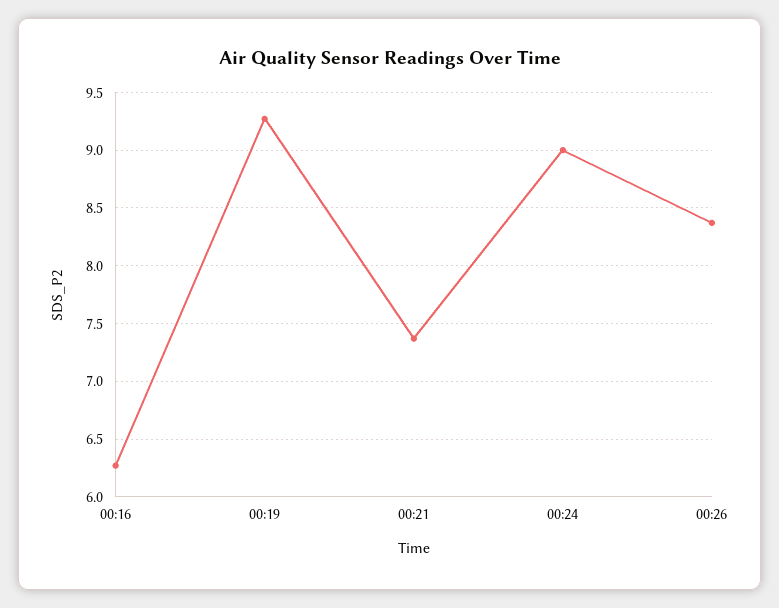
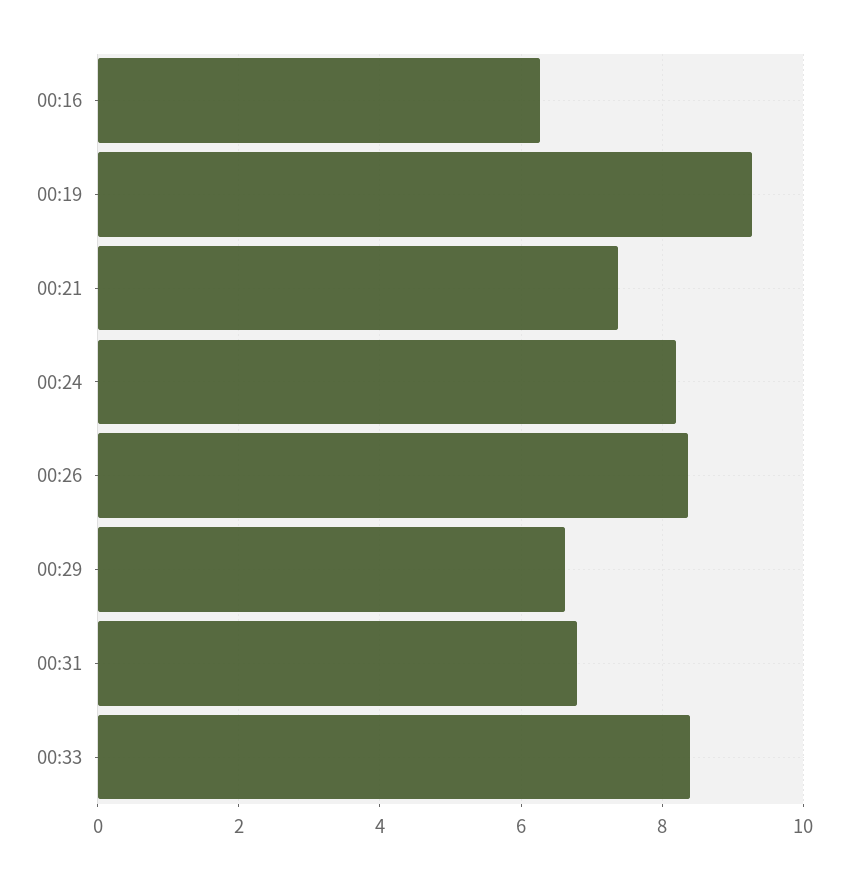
00:24: 9 -> 8.2
00:29: none -> 6.6
00:31: none -> 6.8
00:33: none -> 8.4

